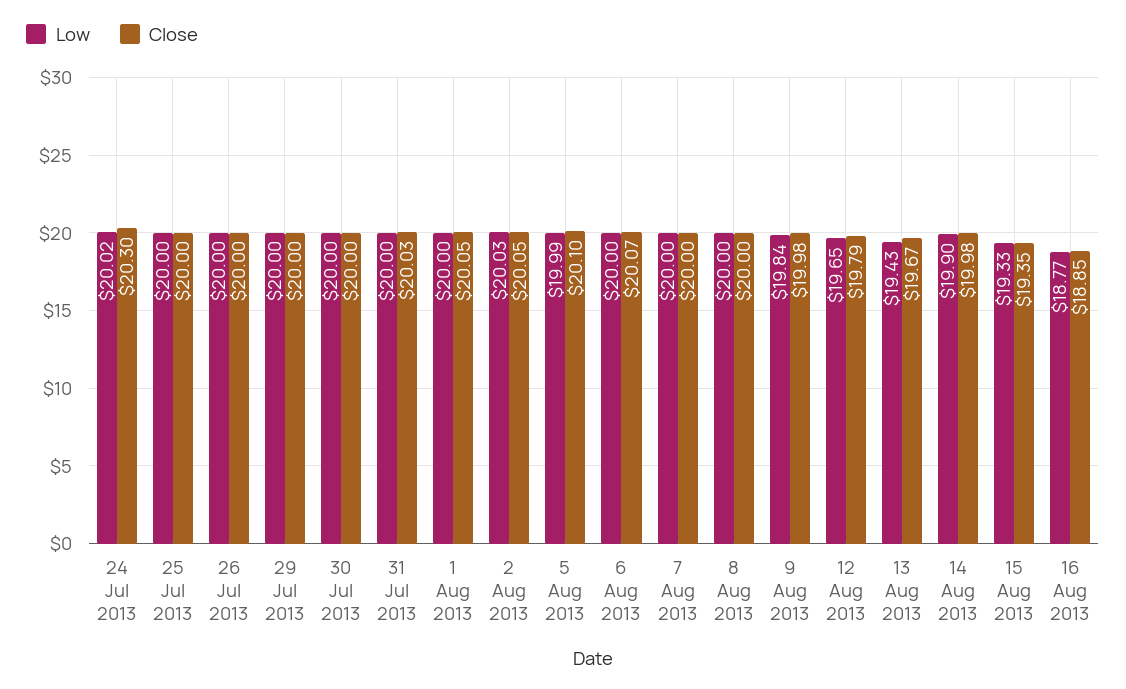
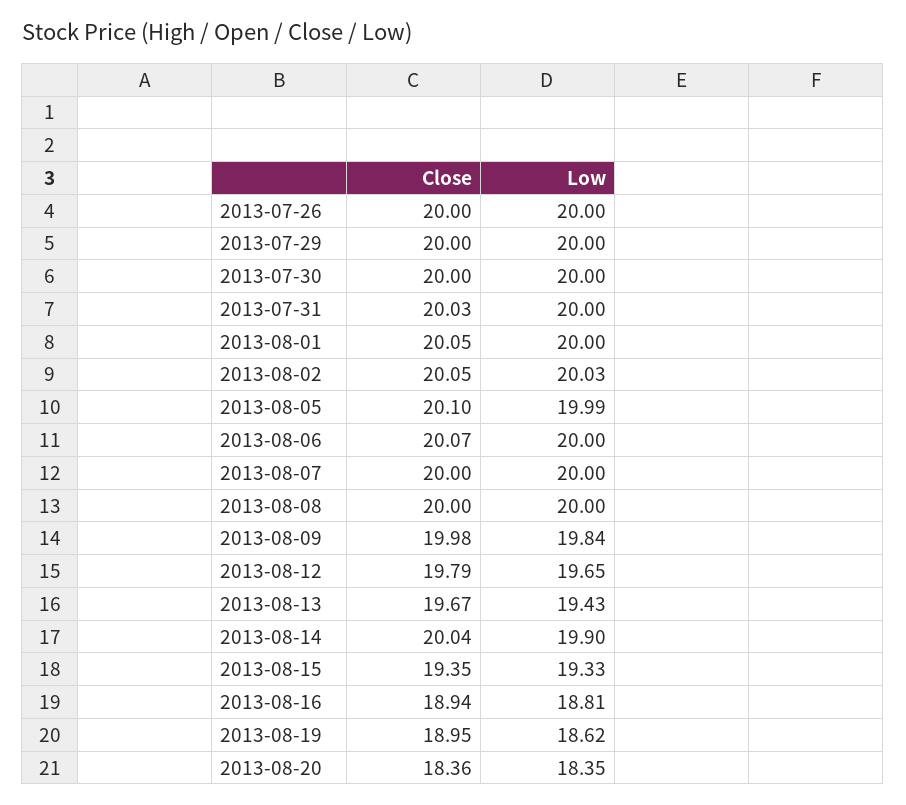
Low, 24 Jul 2013: 20.02 -> none
Close, 24 Jul 2013: 20.3 -> none
Low, 25 Jul 2013: 20 -> none
Close, 25 Jul 2013: 20 -> none
Close, 14 Aug 2013: 19.98 -> 20.04
Low, 16 Aug 2013: 18.77 -> 18.81
Close, 16 Aug 2013: 18.85 -> 18.94
Close, 2013-08-19: none -> 18.95
Low, 2013-08-19: none -> 18.62
Close, 2013-08-20: none -> 18.36
Low, 2013-08-20: none -> 18.35

